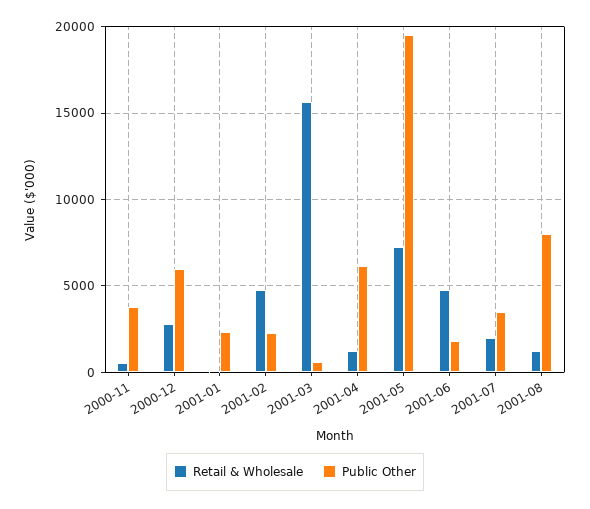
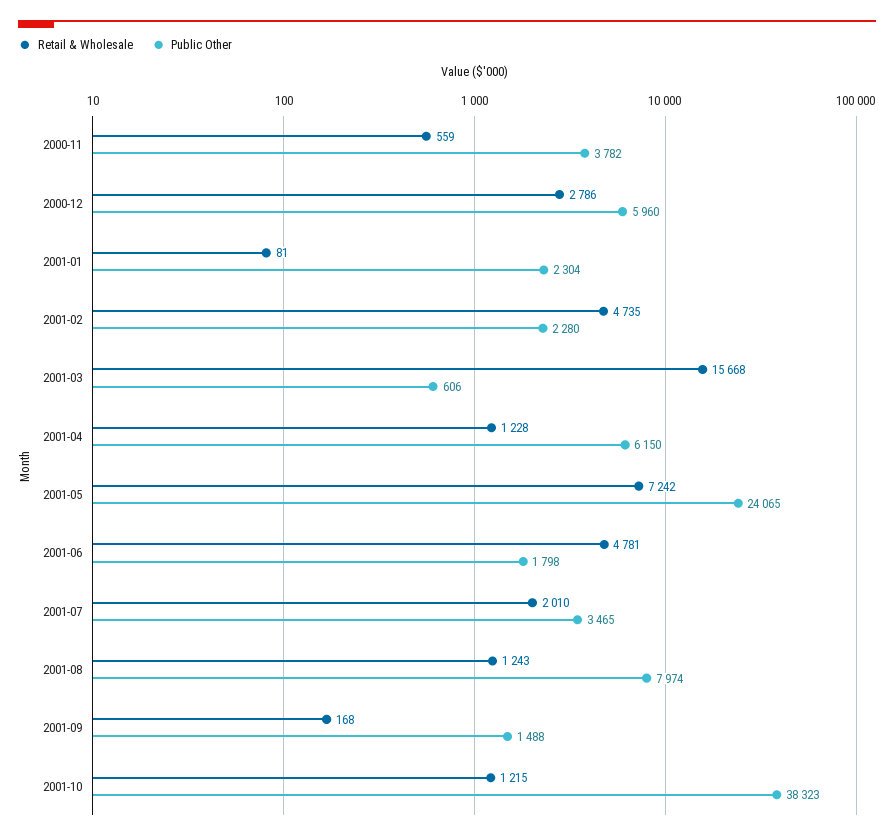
Public Other, 2001-05: 19500 -> 24065
Retail & Wholesale, 2001-09: none -> 168
Public Other, 2001-09: none -> 1488
Retail & Wholesale, 2001-10: none -> 1215
Public Other, 2001-10: none -> 38323

